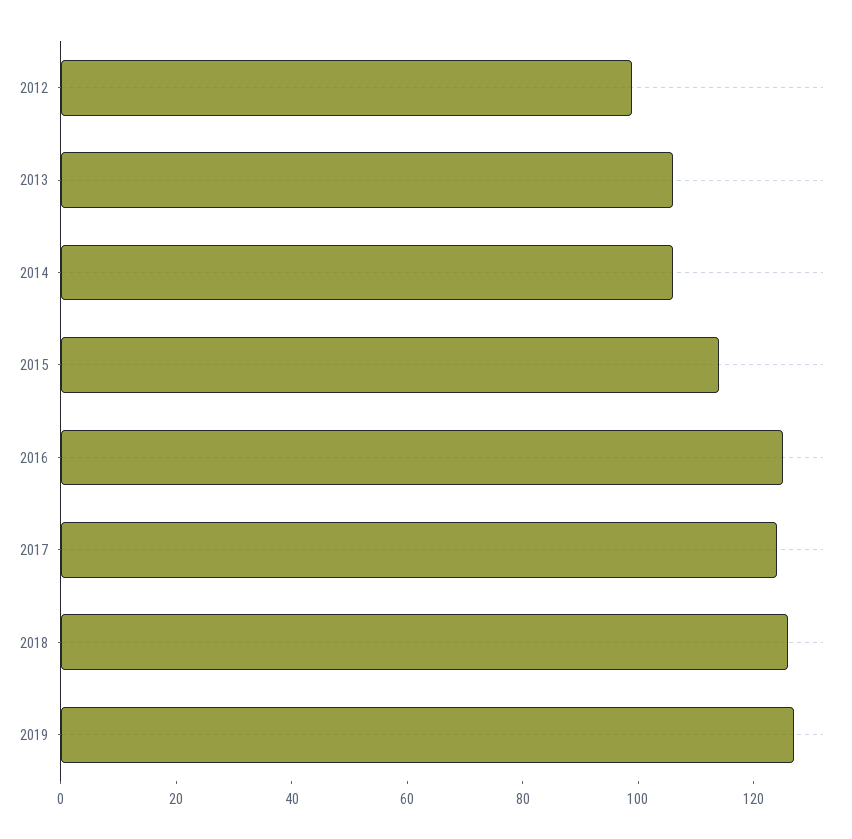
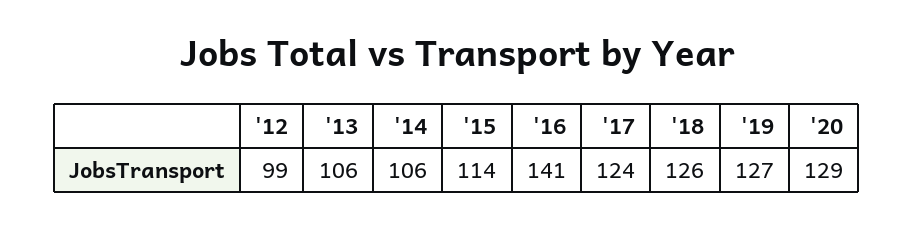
2016: 125 -> 141
'20: none -> 129

